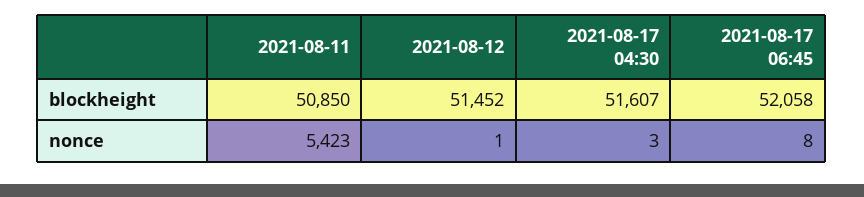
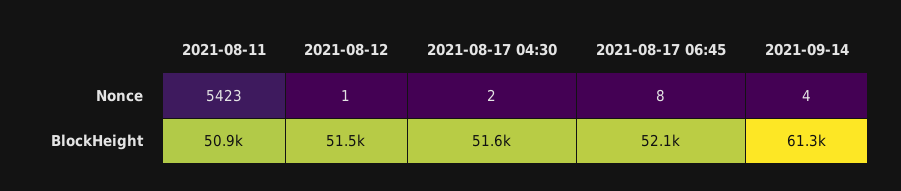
2021-08-17 04:30, nonce: 3 -> 2
2021-09-14, nonce: none -> 4
2021-09-14, blockheight: none -> 61300

